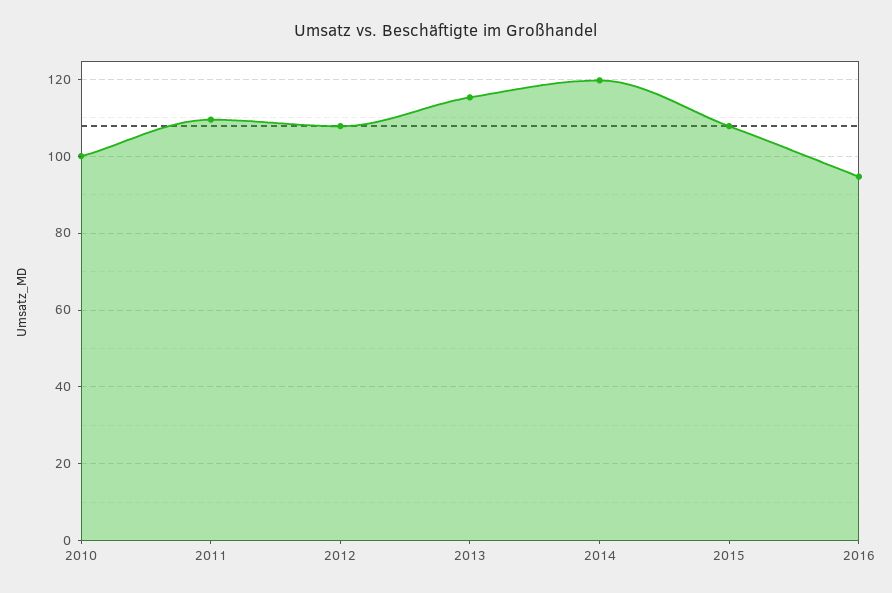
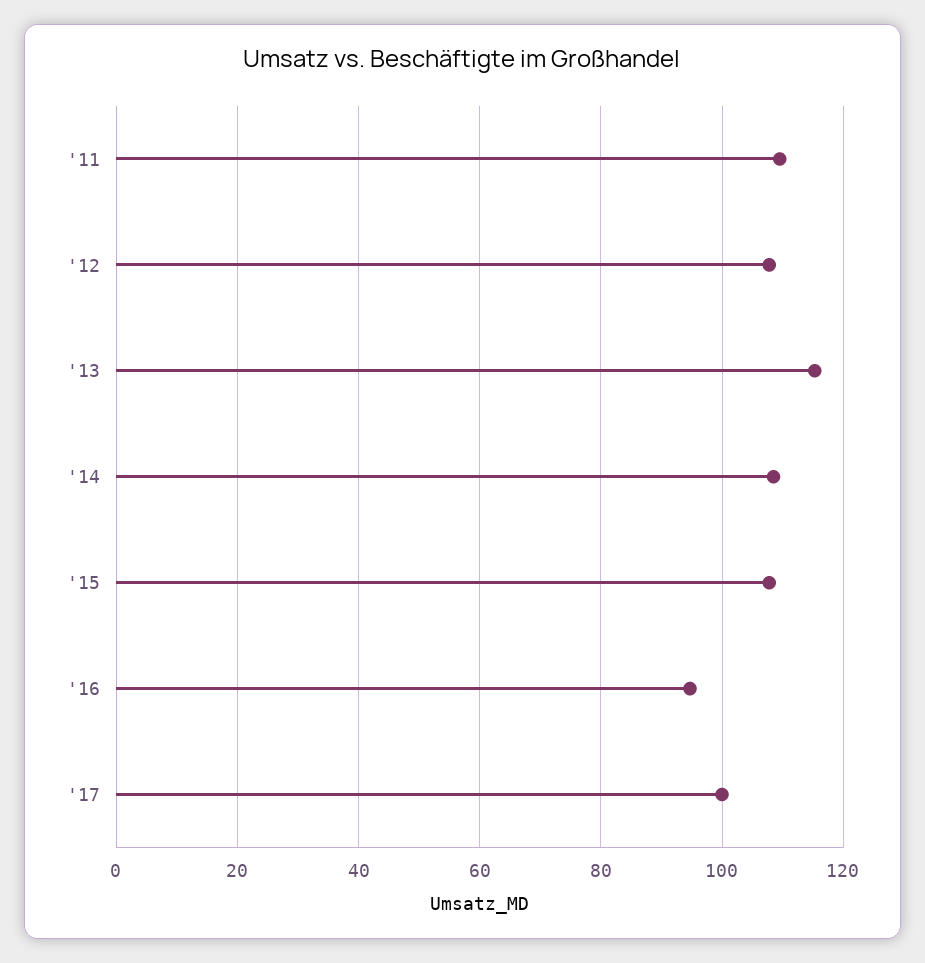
2010: 100 -> none
2014: 120 -> 108
'17: none -> 100

